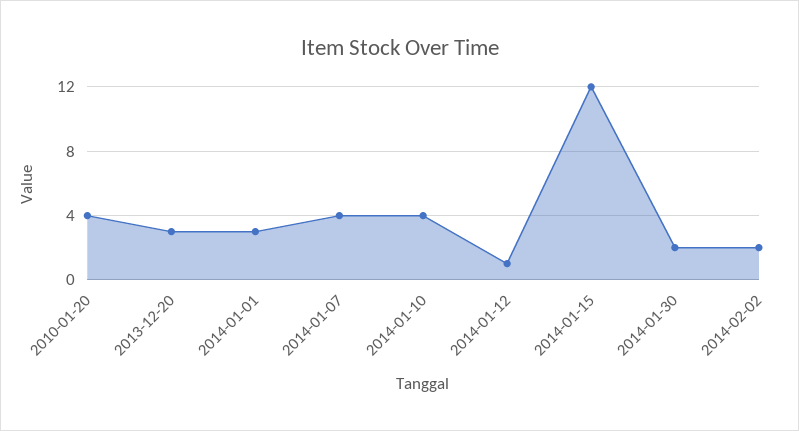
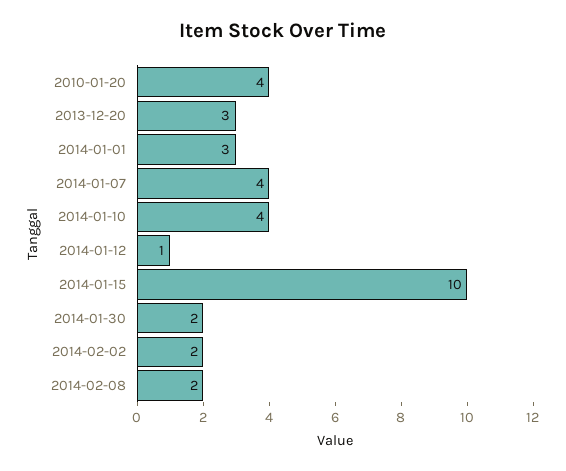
2014-01-15: 12 -> 10
2014-02-08: none -> 2

